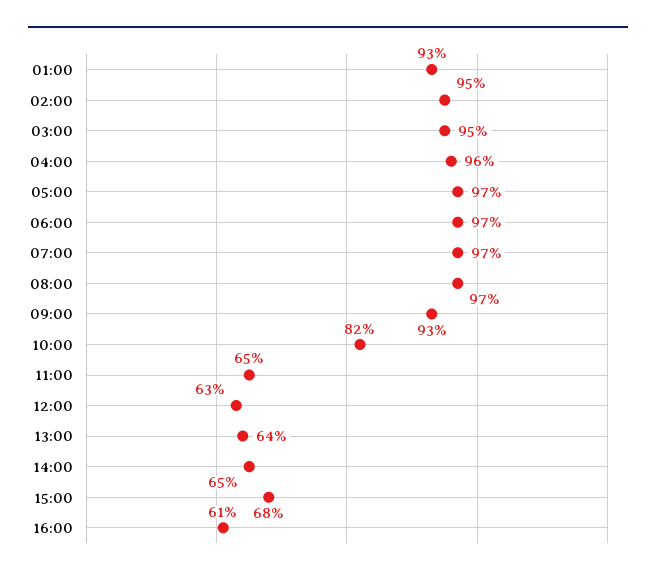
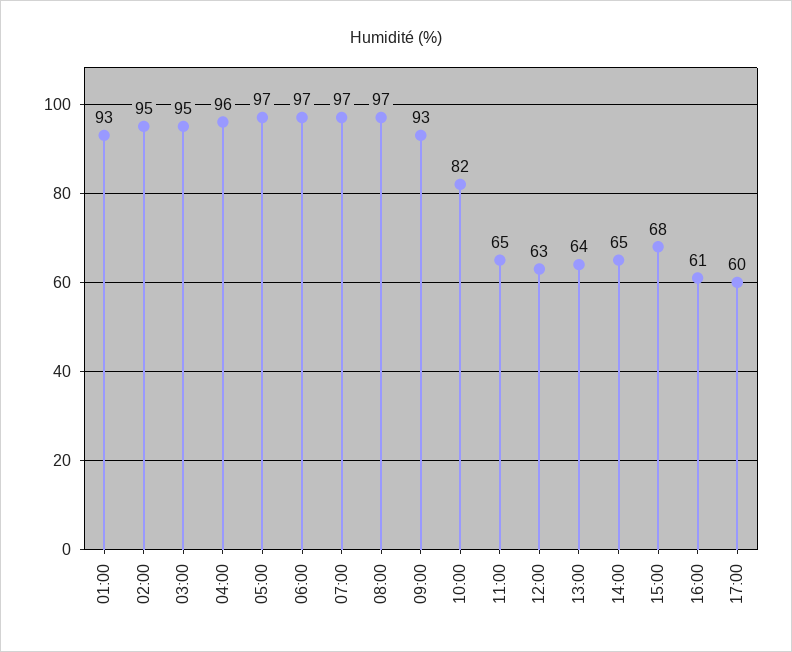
17:00: none -> 60

